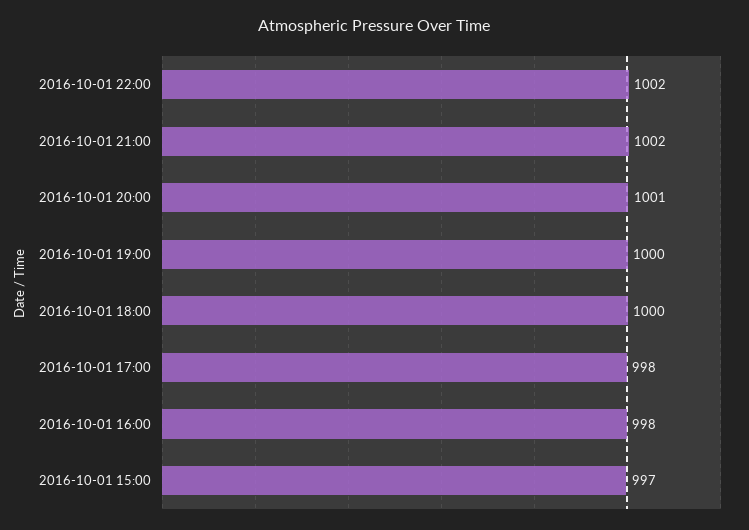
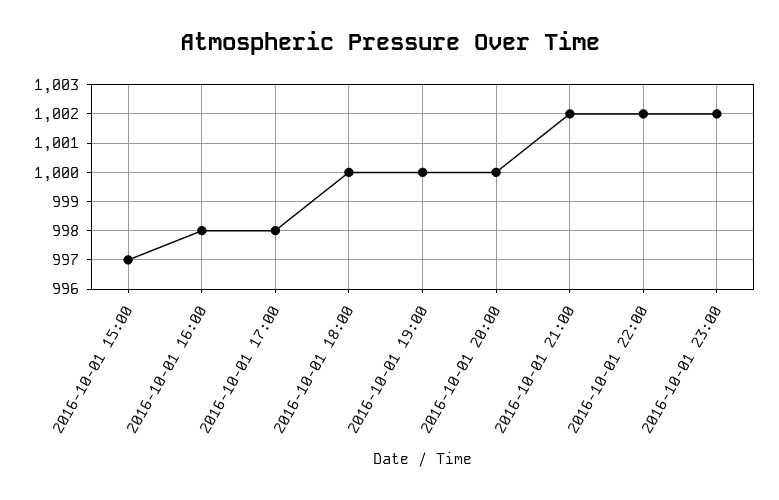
2016-10-01 20:00: 1001 -> 1000
2016-10-01 23:00: none -> 1002

